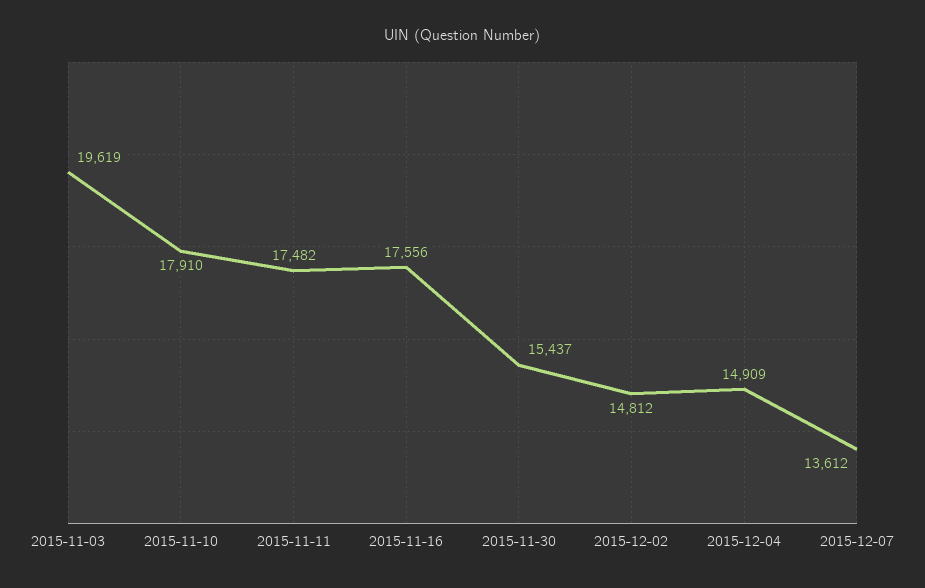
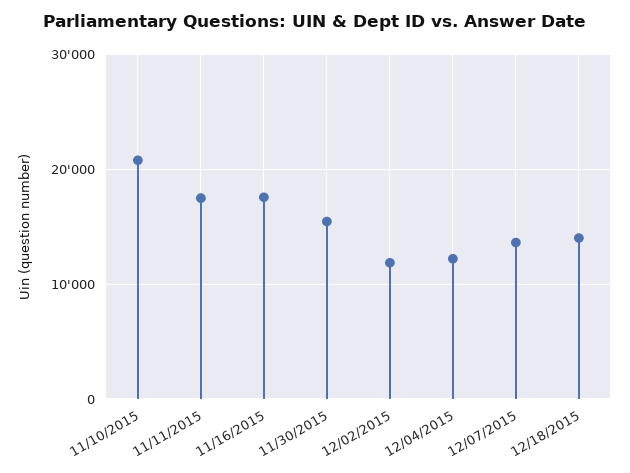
2015-11-03: 19619 -> none
2015-11-10: 17910 -> 21000
2015-12-02: 14812 -> 12000
2015-12-04: 14909 -> 12000
12/18/2015: none -> 14000

